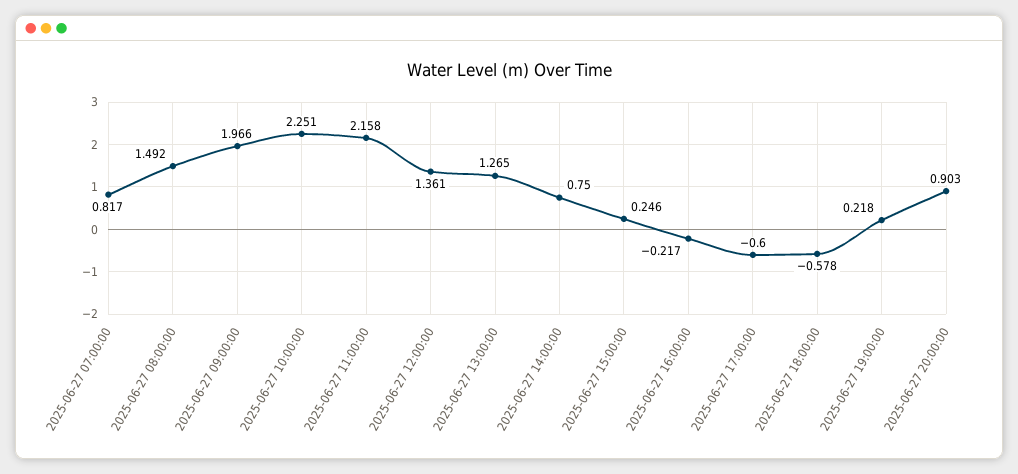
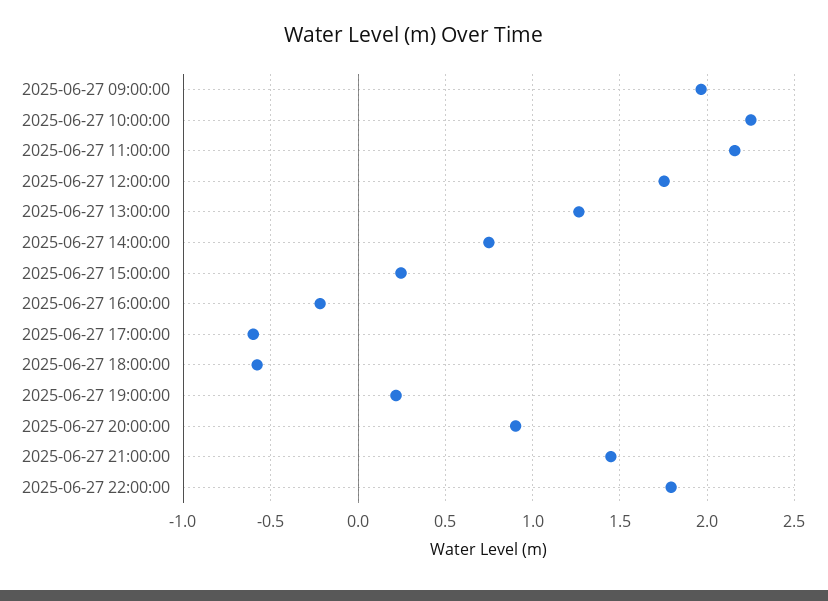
2025-06-27 07:00:00: 0.817 -> none
2025-06-27 08:00:00: 1.492 -> none
2025-06-27 12:00:00: 1.361 -> 1.75
2025-06-27 21:00:00: none -> 1.45
2025-06-27 22:00:00: none -> 1.8

